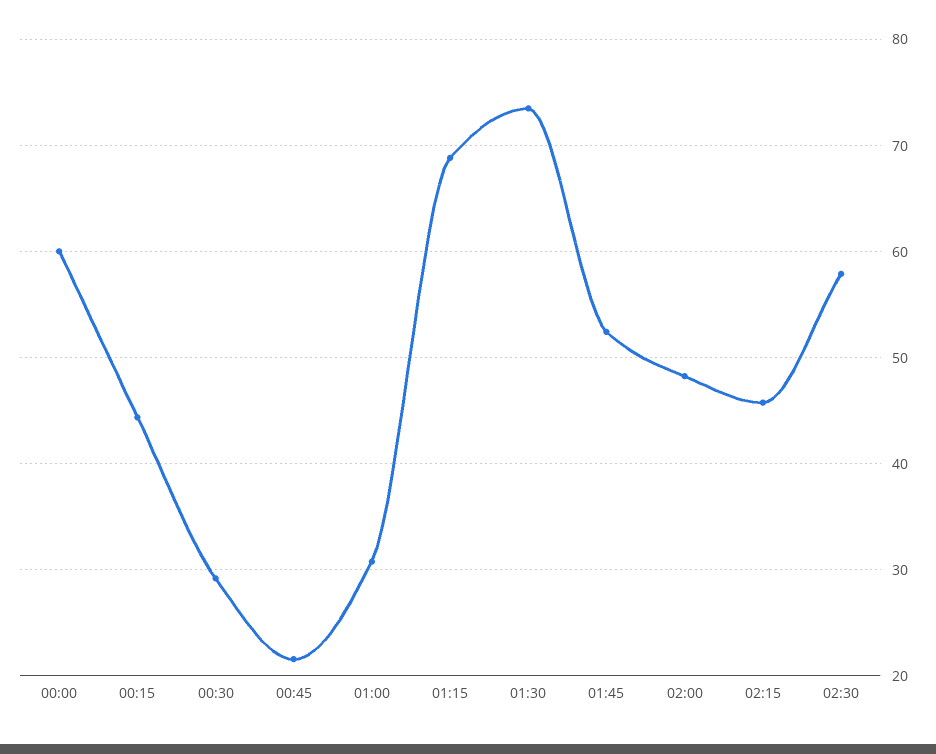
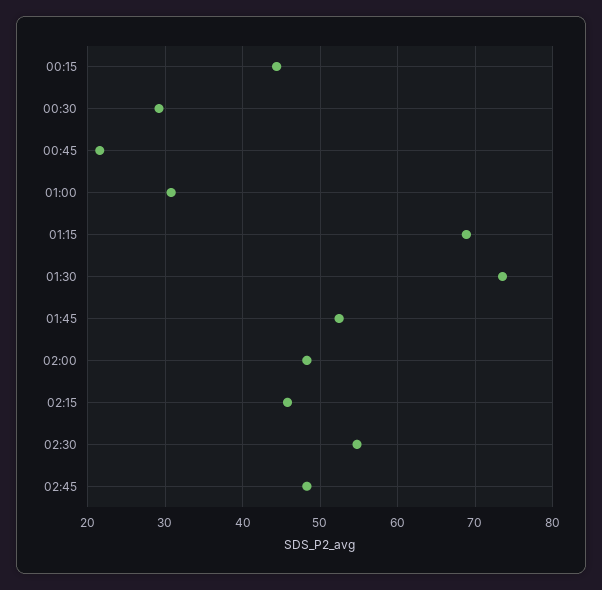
00:00: 60 -> none
02:30: 58 -> 55
02:45: none -> 48

